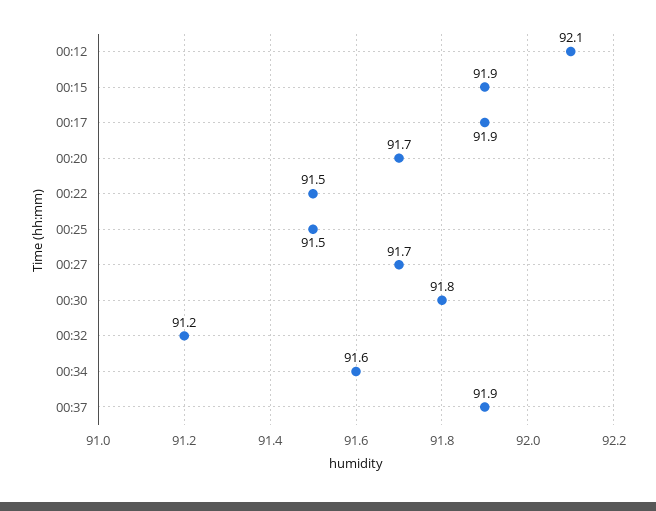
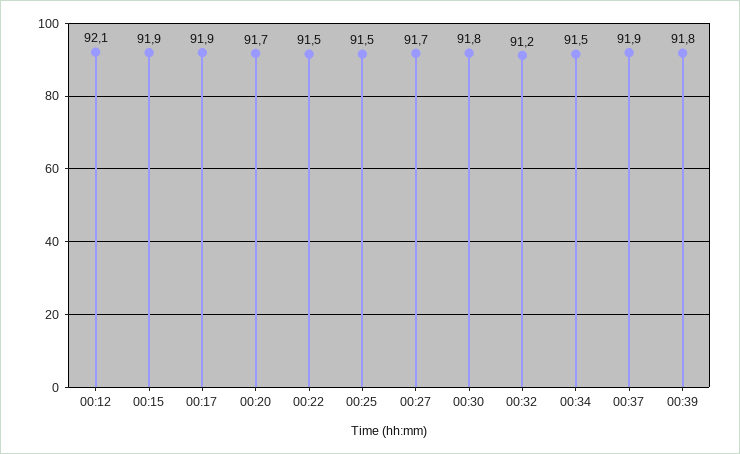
00:34: 91.6 -> 91.5
00:39: none -> 91.8

